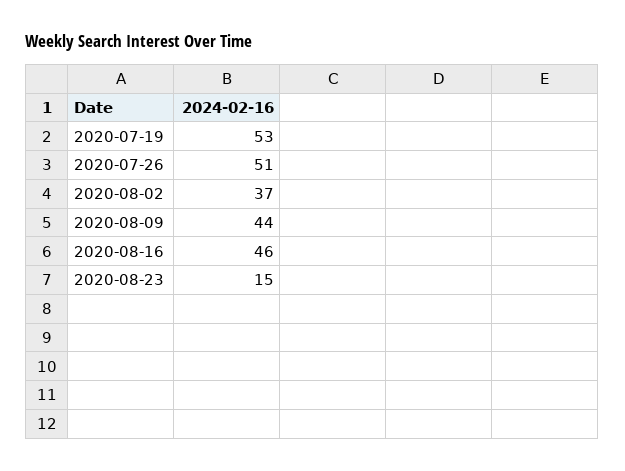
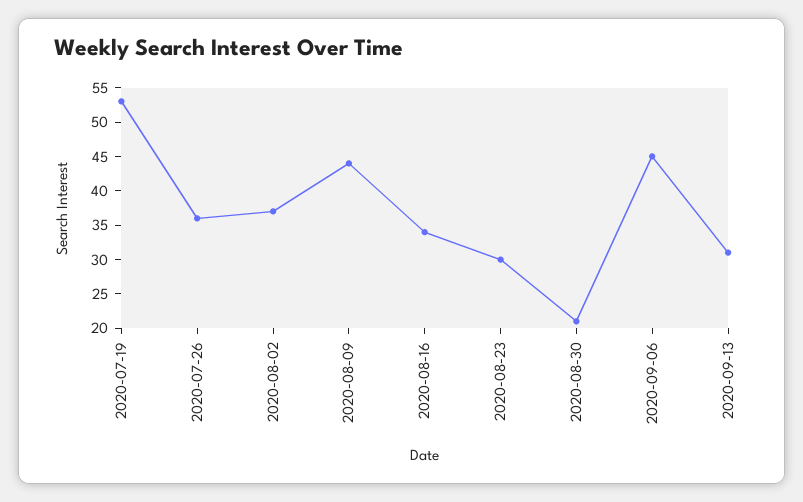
2020-07-26: 51 -> 35
2020-08-16: 46 -> 35
2020-08-23: 15 -> 30
2020-08-30: none -> 20
2020-09-06: none -> 45
2020-09-13: none -> 30

